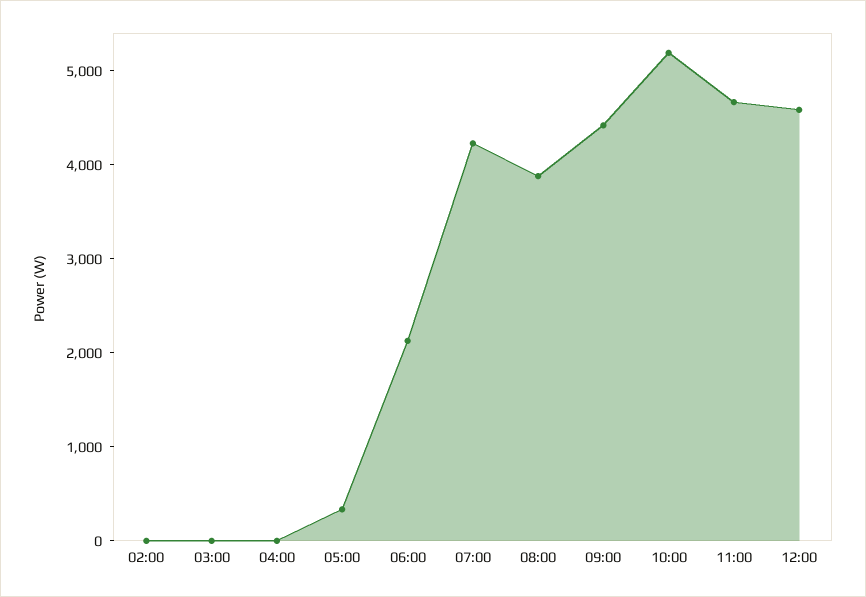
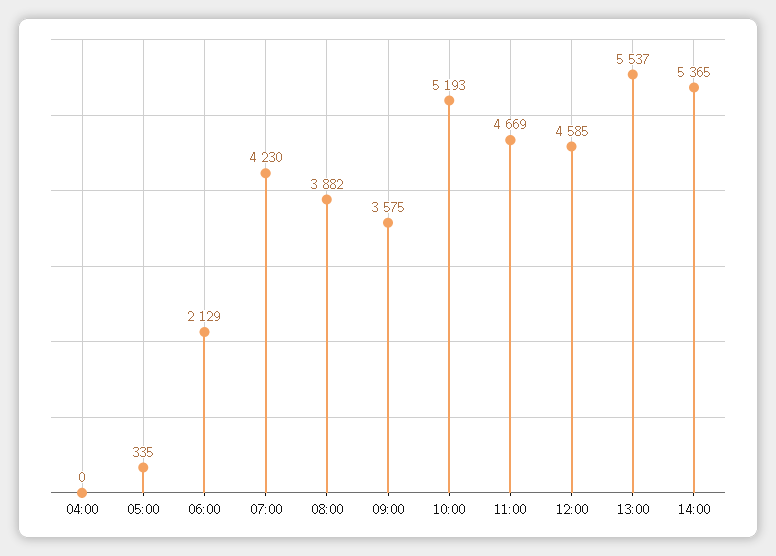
02:00: 0 -> none
03:00: 0 -> none
09:00: 4400 -> 3575
13:00: none -> 5537
14:00: none -> 5365

